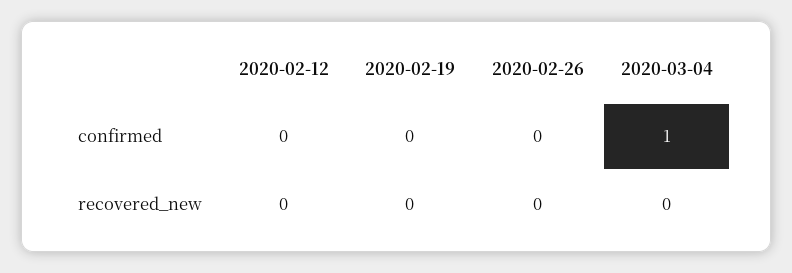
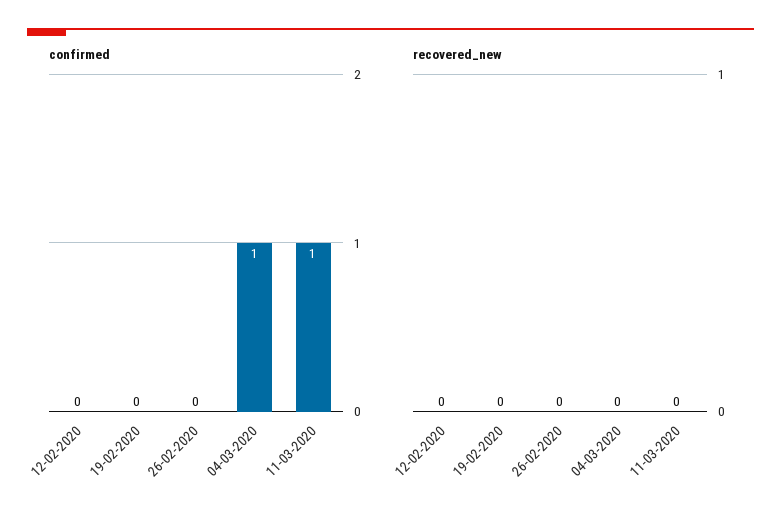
confirmed, 11-03-2020: none -> 1
recovered_new, 11-03-2020: none -> 0

